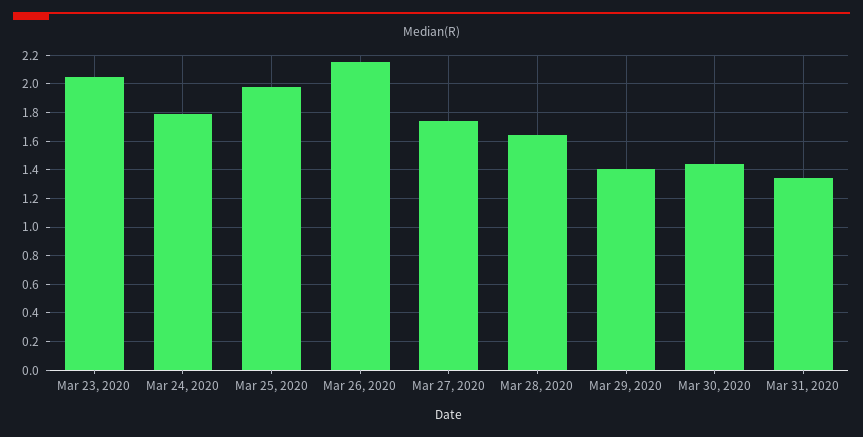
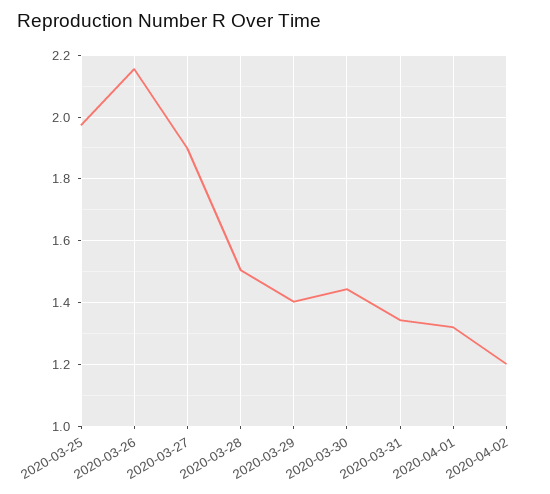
Mar 23, 2020: 2.05 -> none
Mar 24, 2020: 1.8 -> none
Mar 27, 2020: 1.75 -> 1.9
Mar 28, 2020: 1.65 -> 1.5
2020-04-01: none -> 1.32
2020-04-02: none -> 1.2

